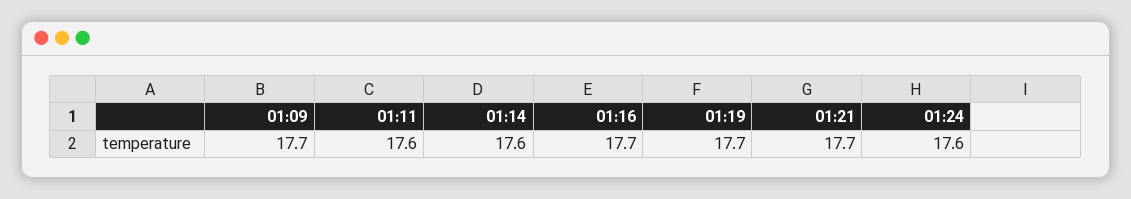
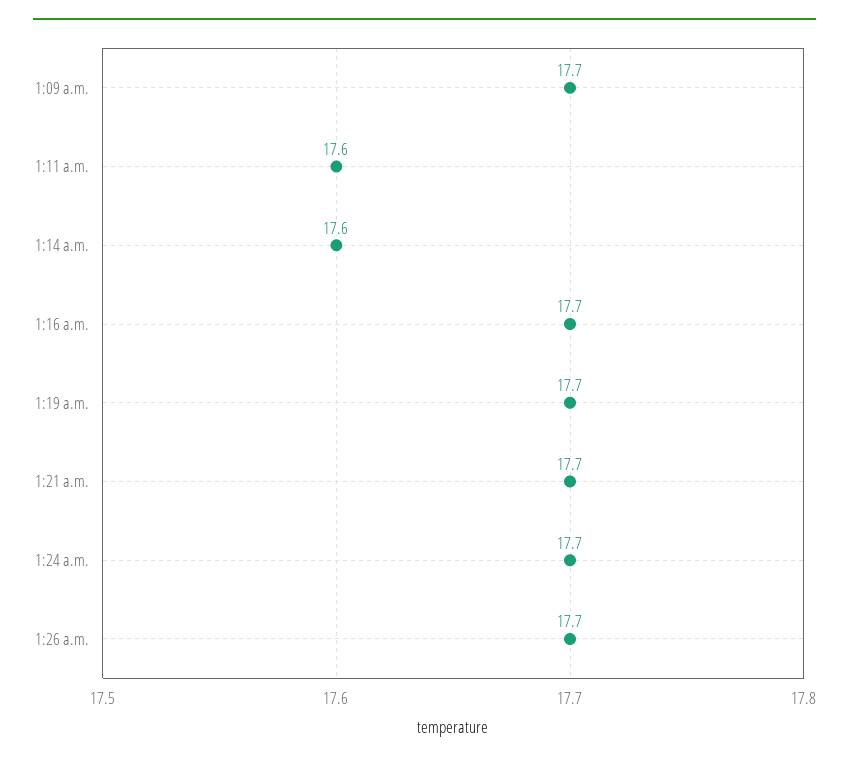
01:24: 17.6 -> 17.7
1:26 a.m.: none -> 17.7

